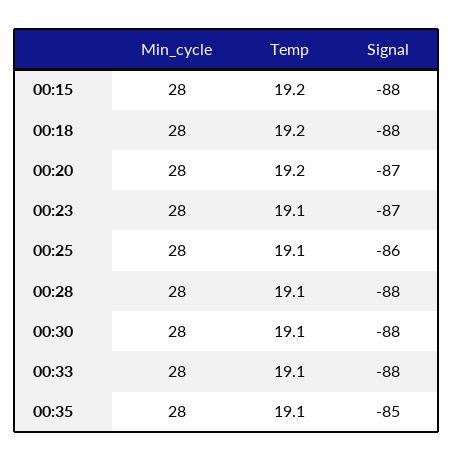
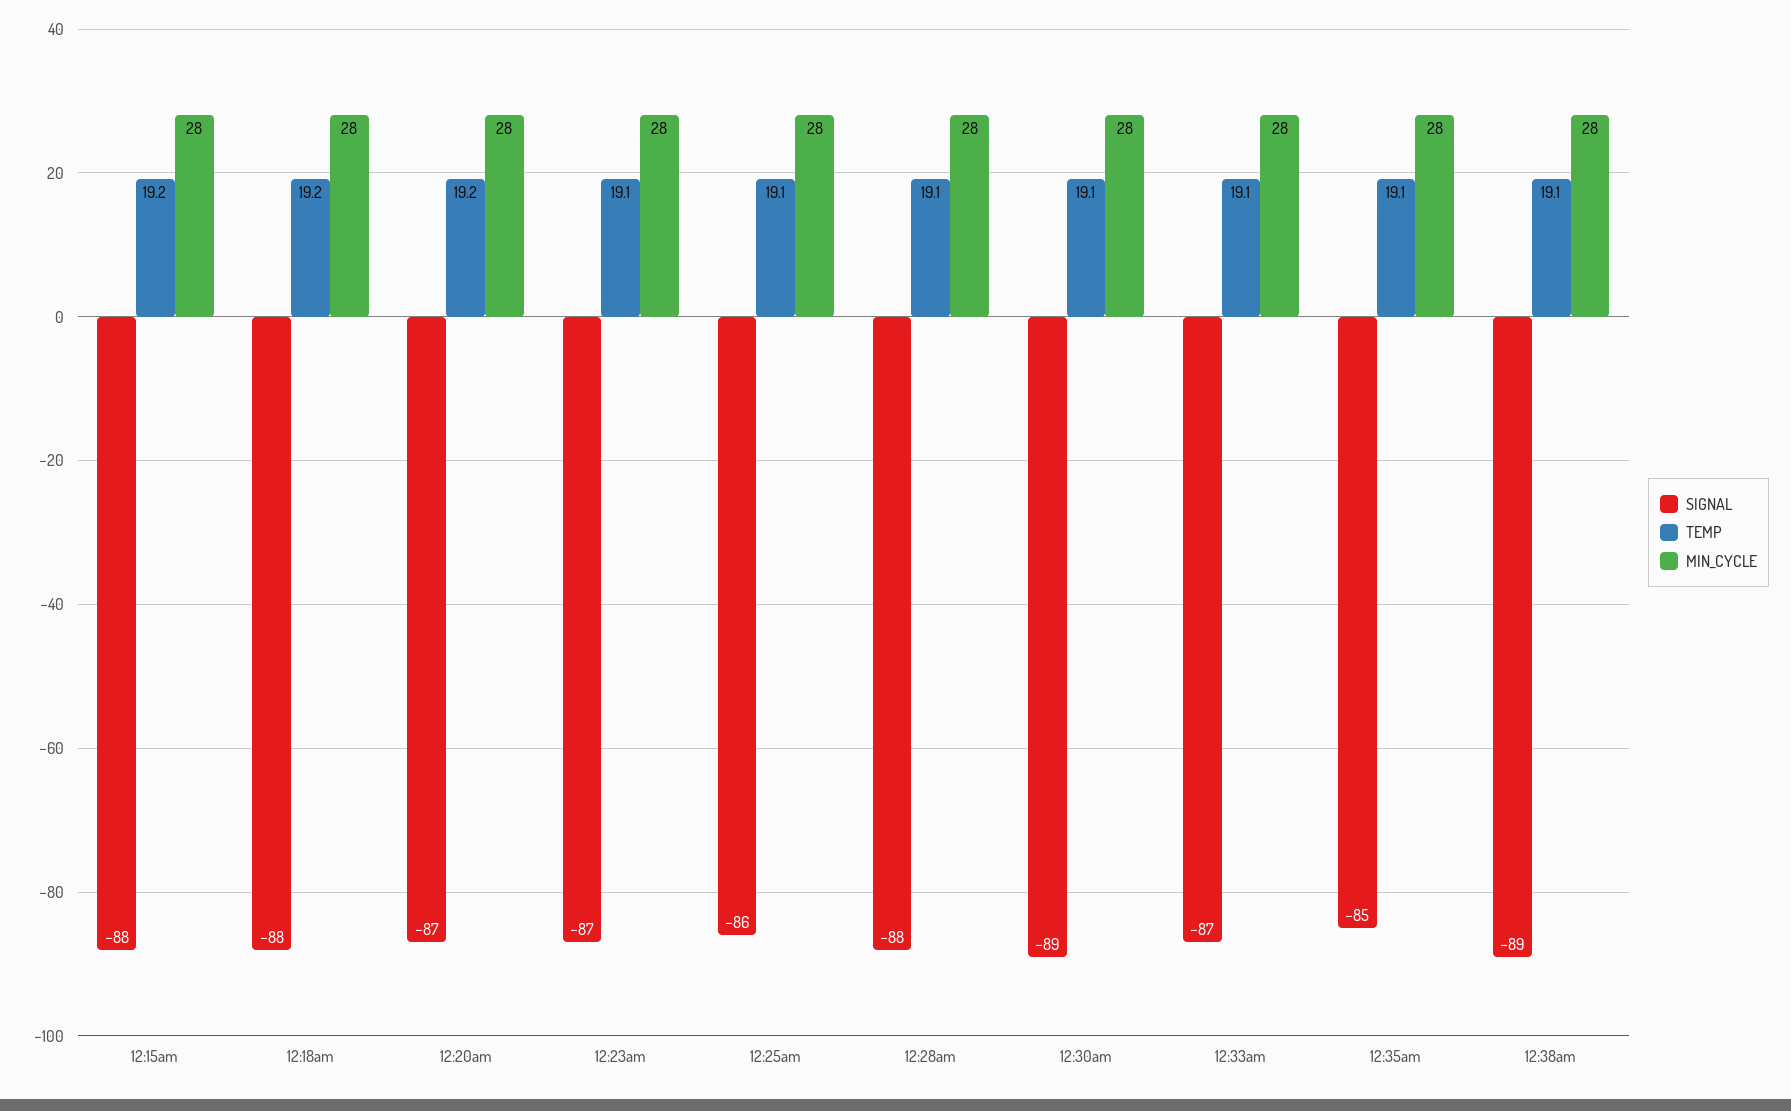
Signal, 00:30: -88 -> -89
Signal, 00:33: -88 -> -87
Signal, 12:38am: none -> -89
Temp, 12:38am: none -> 19.1
Min_cycle, 12:38am: none -> 28

